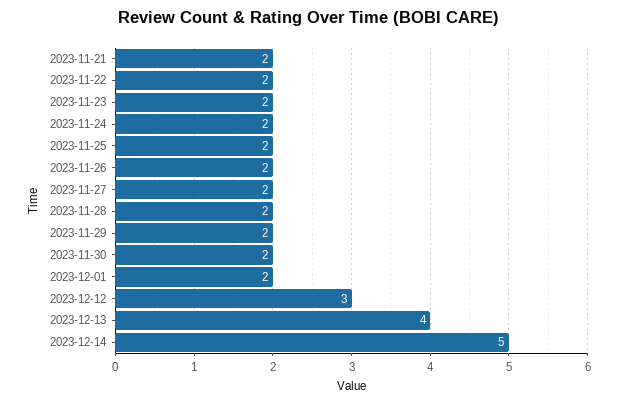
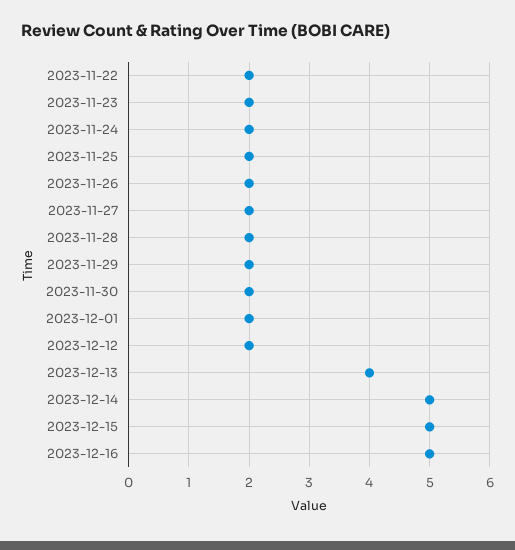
2023-11-21: 2 -> none
2023-12-12: 3 -> 2
2023-12-15: none -> 5
2023-12-16: none -> 5

